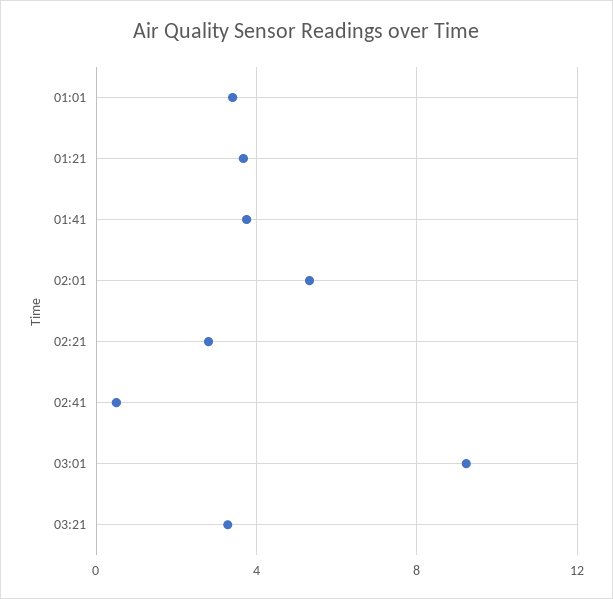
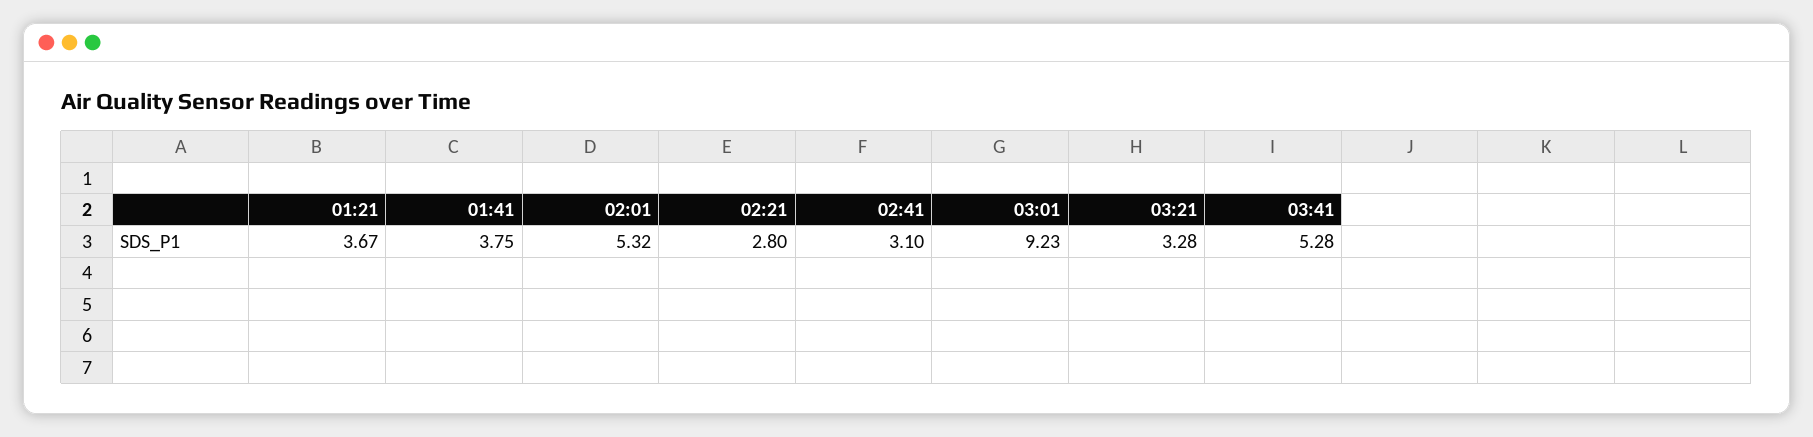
01:01: 3.5 -> none
02:41: 0.5 -> 3.1
03:41: none -> 5.28

